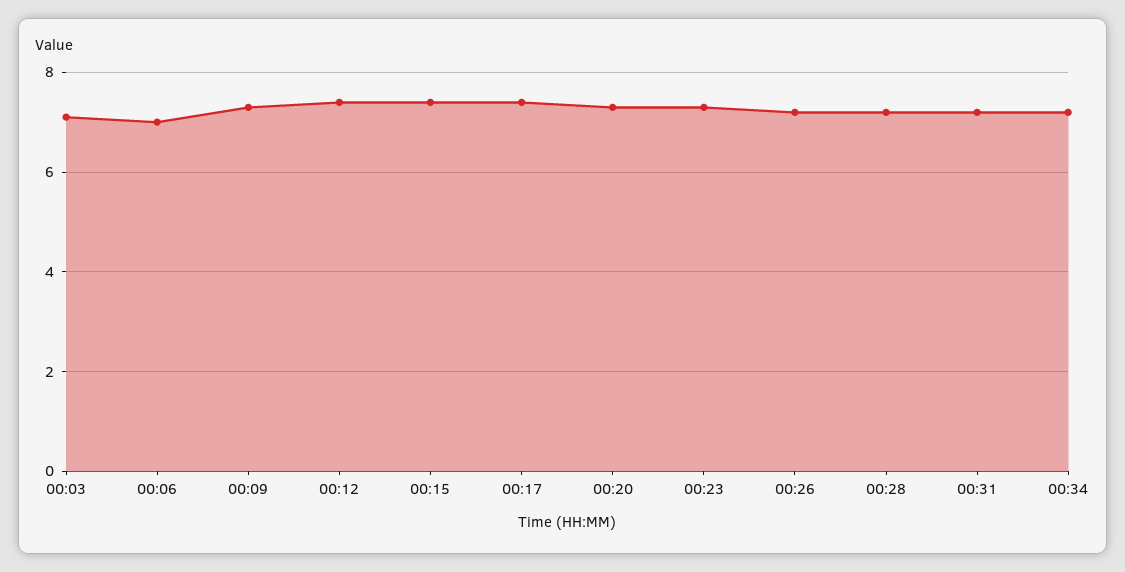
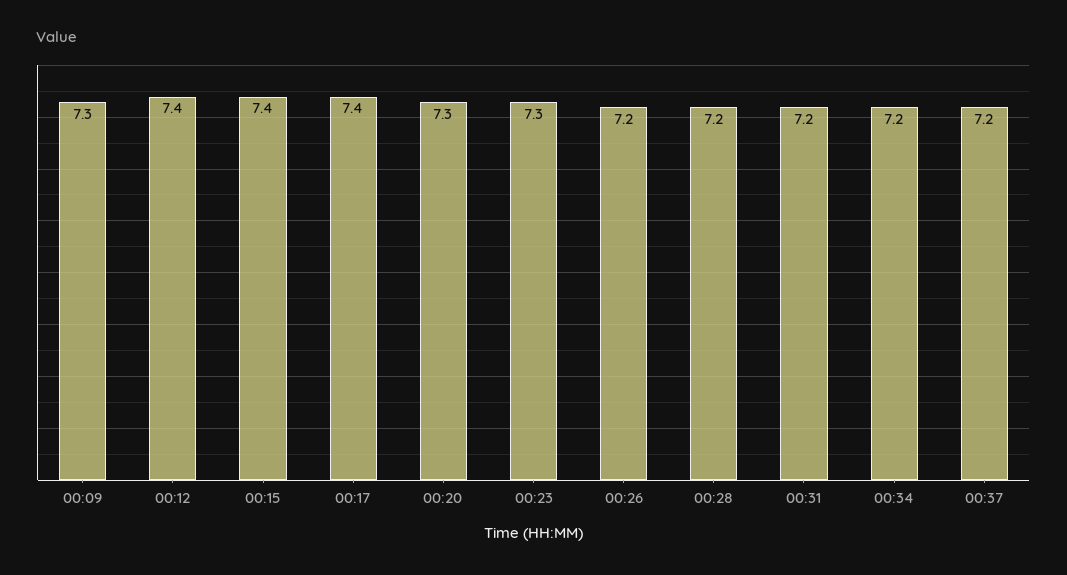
00:03: 7 -> none
00:06: 7 -> none
00:37: none -> 7.2

